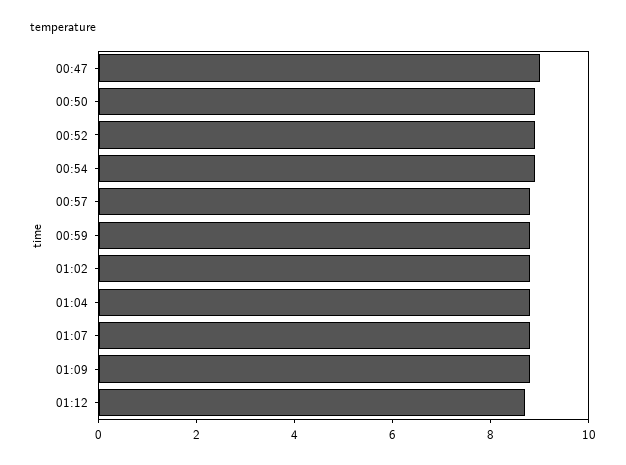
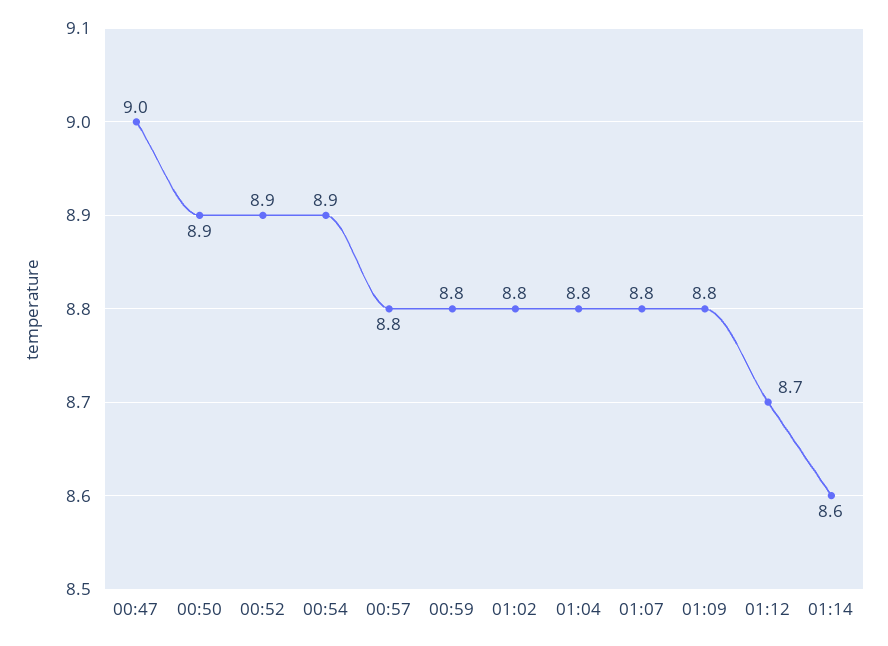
01:14: none -> 8.6

